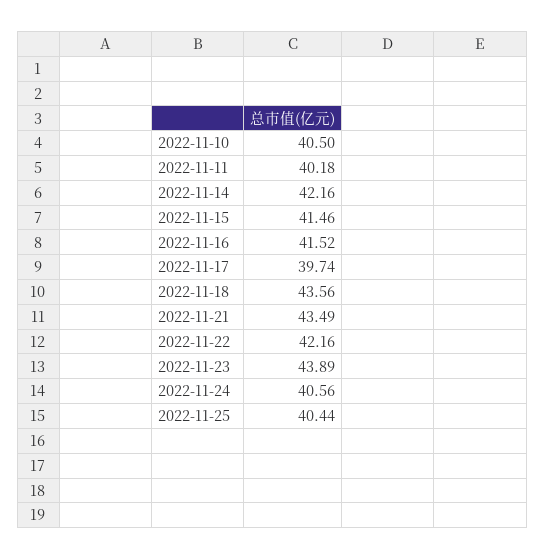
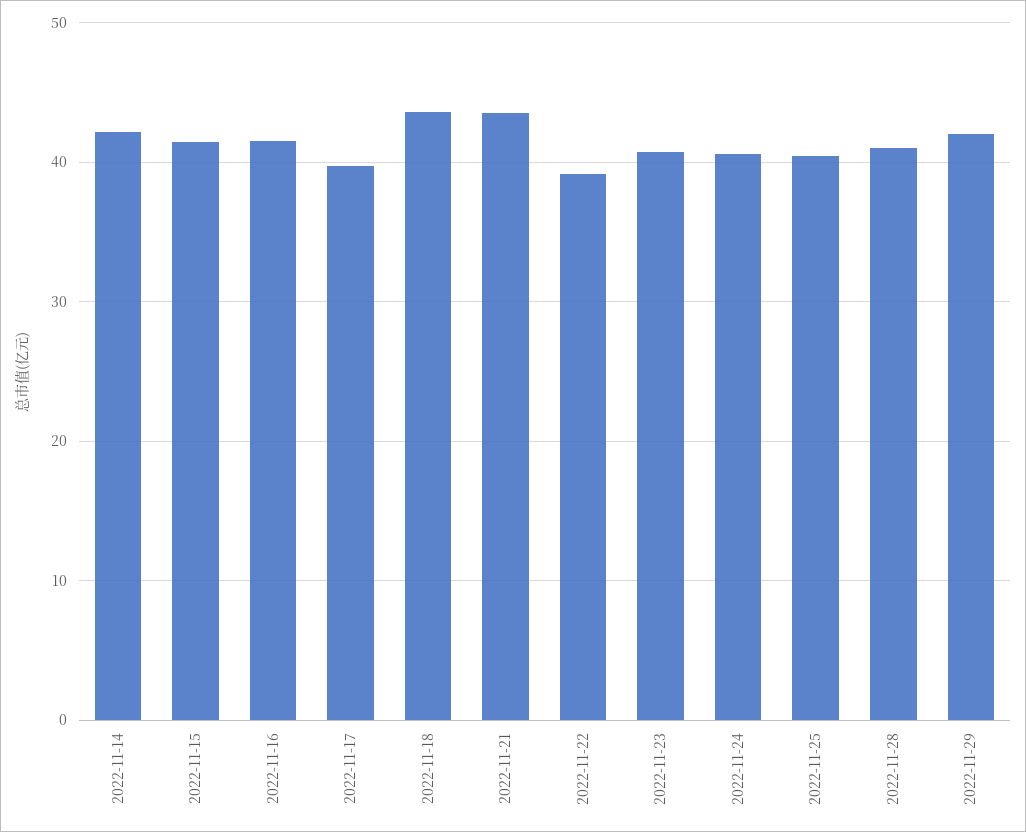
2022-11-10: 40.5 -> none
2022-11-11: 40.18 -> none
2022-11-22: 42.16 -> 39
2022-11-23: 43.89 -> 41
2022-11-28: none -> 41
2022-11-29: none -> 42

